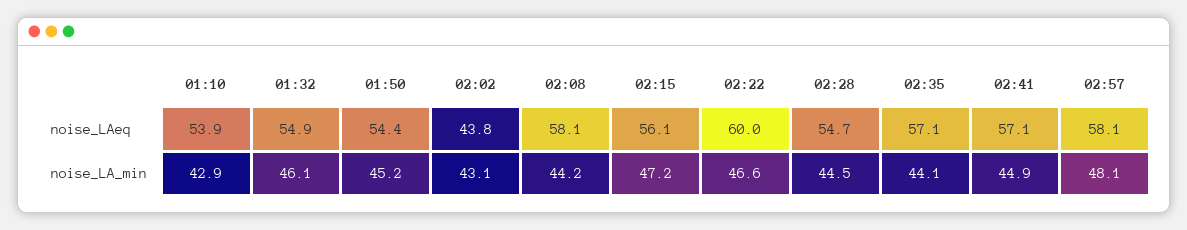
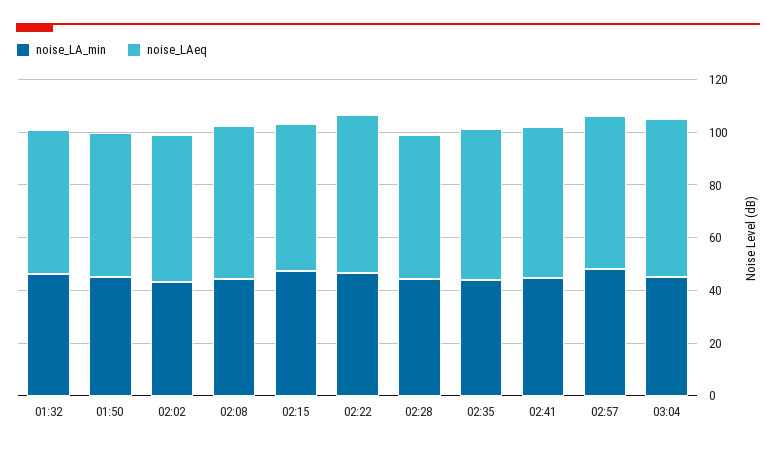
noise_LAeq, 01:10: 53.9 -> none
noise_LAeq, 02:02: 43.8 -> 55
noise_LA_min, 01:10: 42.9 -> none
noise_LA_min, 03:04: none -> 45
noise_LAeq, 03:04: none -> 60

